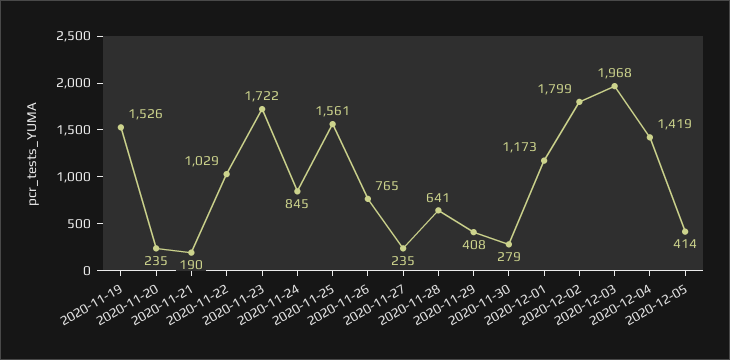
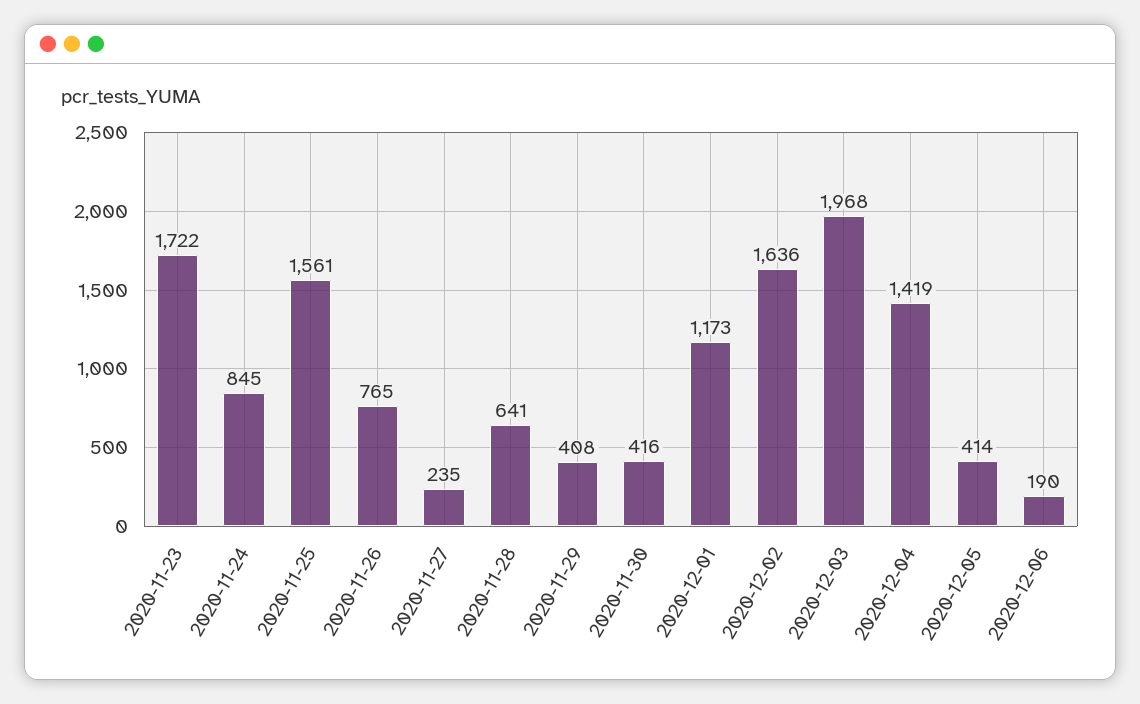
2020-11-19: 1526 -> none
2020-11-20: 235 -> none
2020-11-21: 190 -> none
2020-11-22: 1029 -> none
2020-11-30: 279 -> 416
2020-12-02: 1799 -> 1636
2020-12-06: none -> 190

